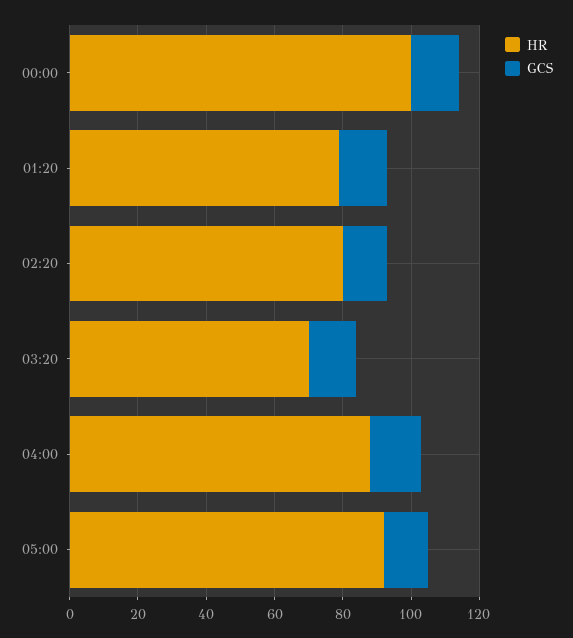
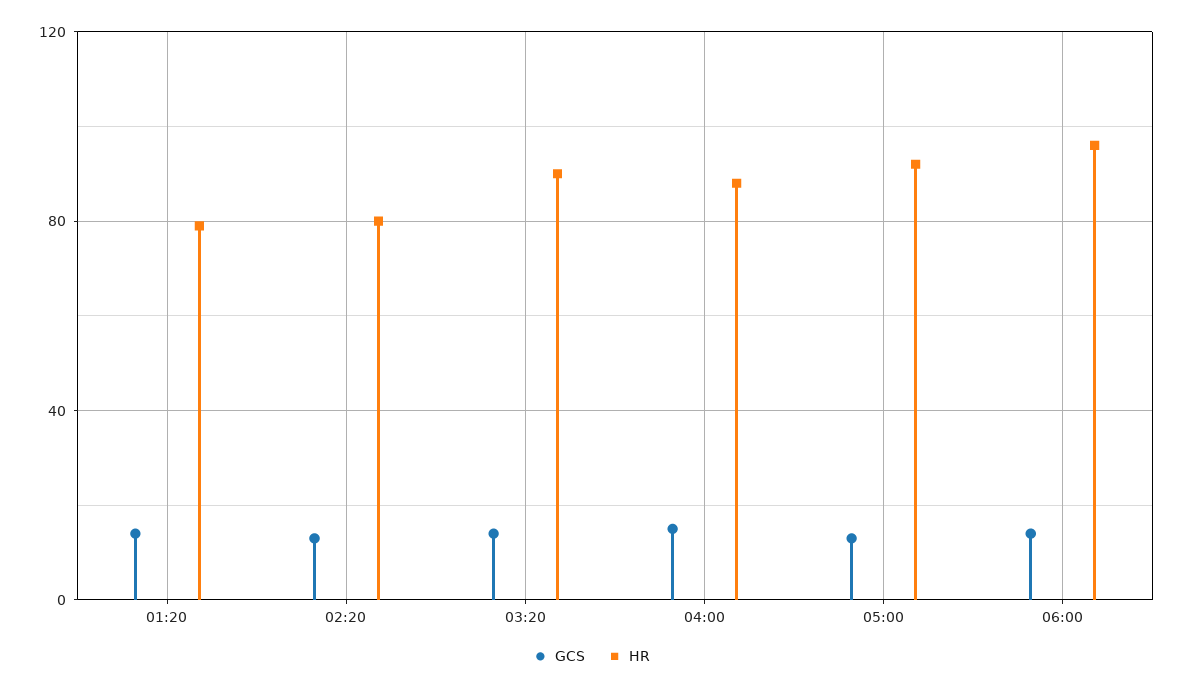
HR, 00:00: 100 -> none
GCS, 00:00: 15 -> none
HR, 03:20: 70 -> 90
GCS, 06:00: none -> 15
HR, 06:00: none -> 95

